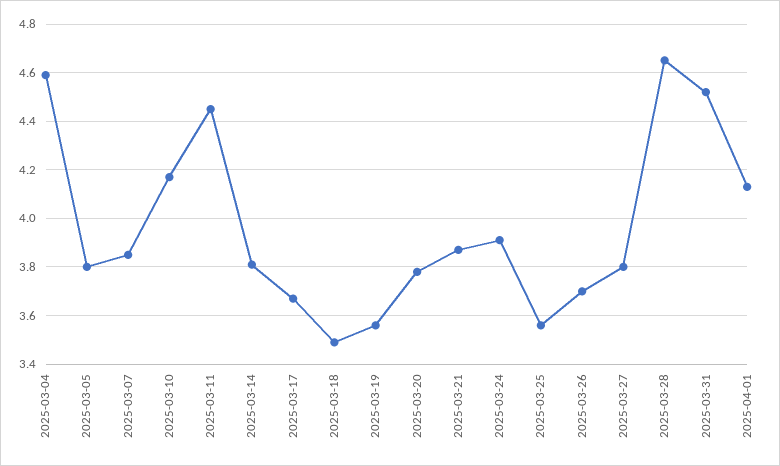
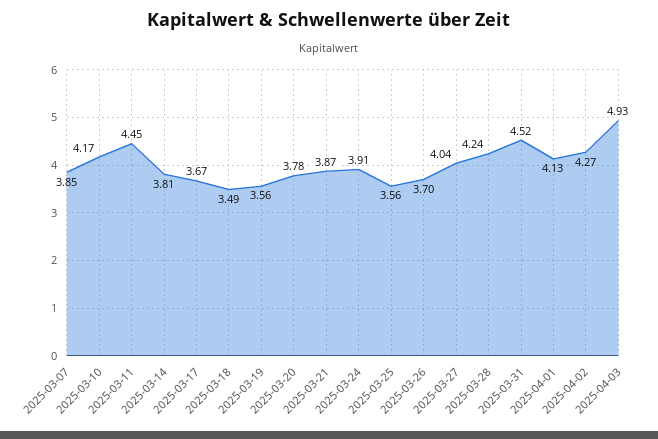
2025-03-04: 4.6 -> none
2025-03-05: 3.8 -> none
2025-03-27: 3.8 -> 4.04
2025-03-28: 4.65 -> 4.24
2025-04-02: none -> 4.27
2025-04-03: none -> 4.93

